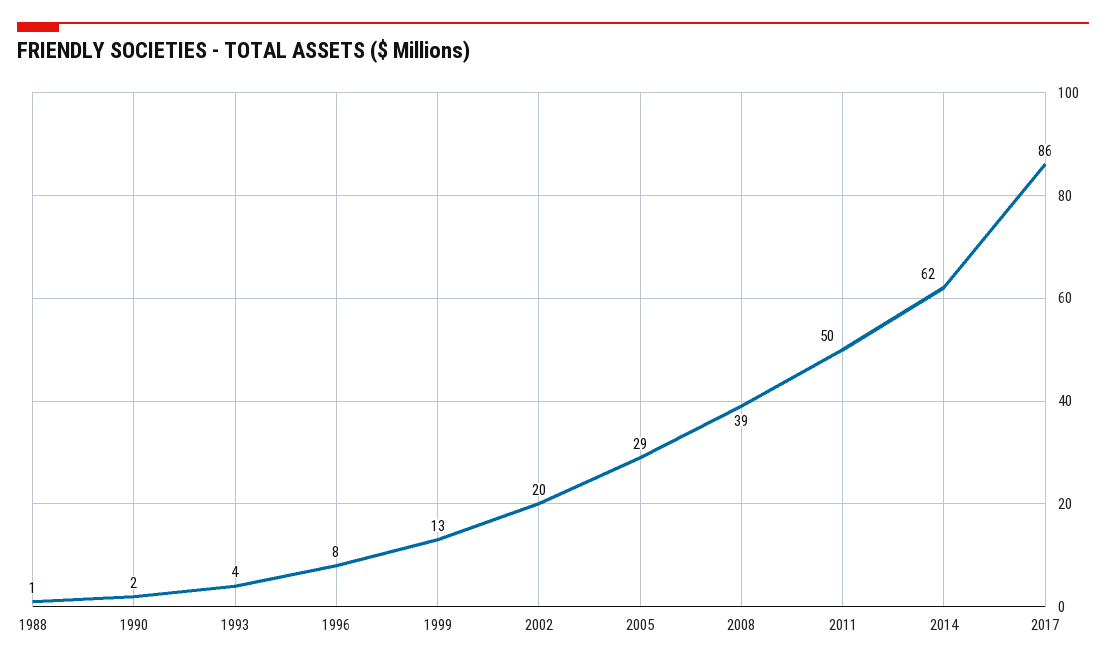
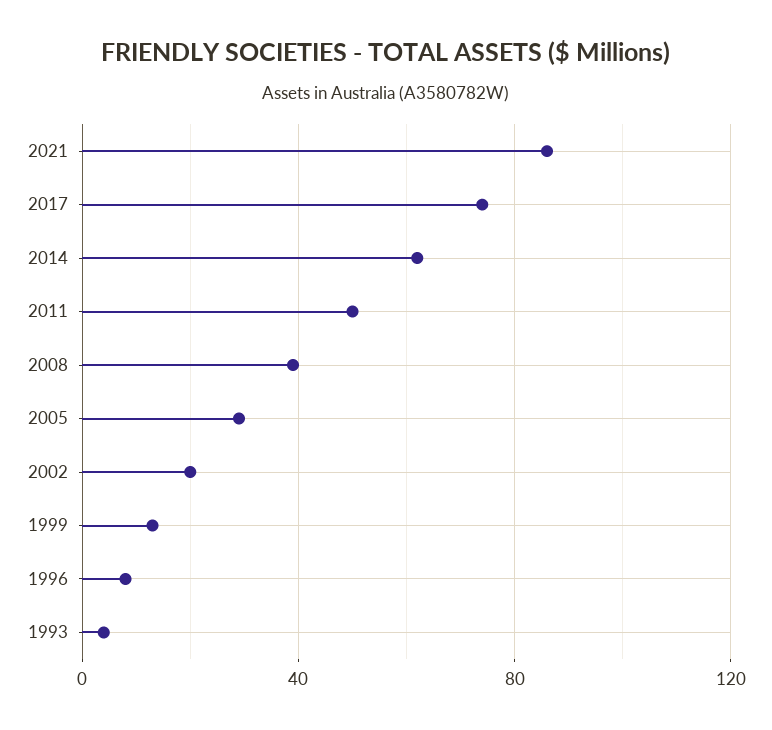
1988: 1 -> none
1990: 2 -> none
2017: 86 -> 75
2021: none -> 85

